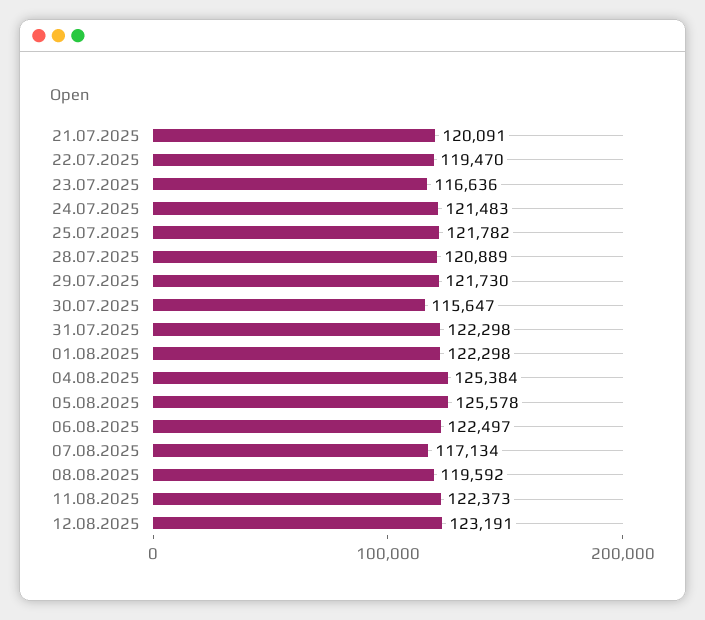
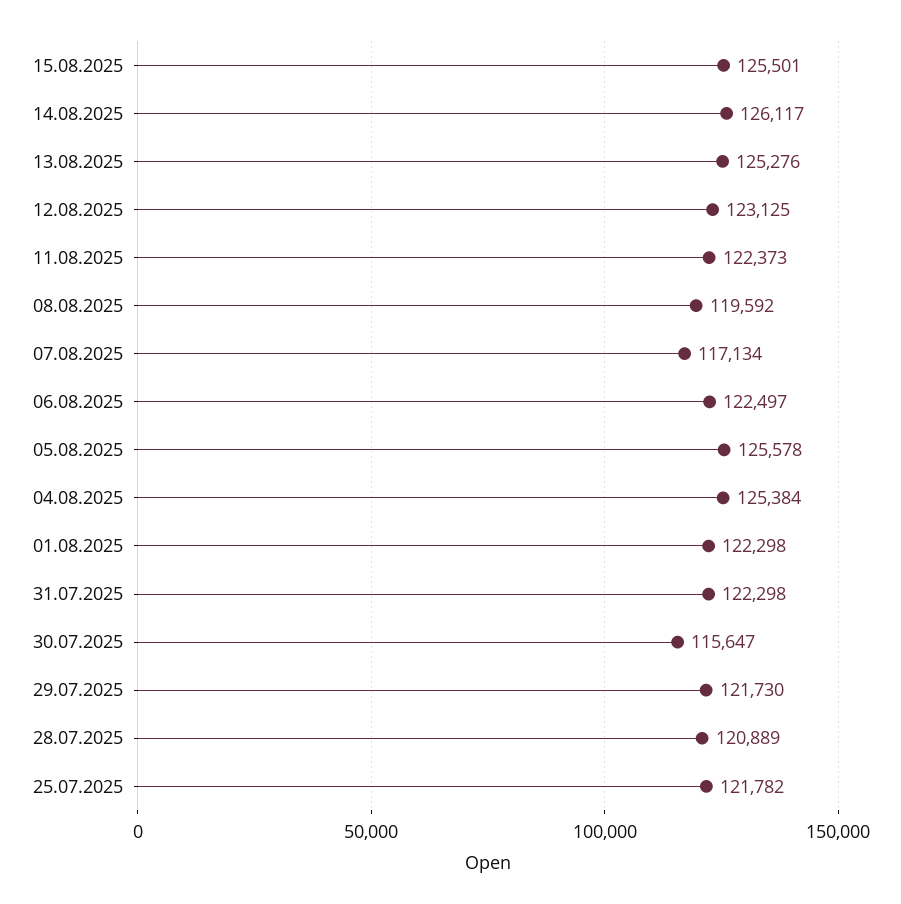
21.07.2025: 120091 -> none
22.07.2025: 119470 -> none
23.07.2025: 116636 -> none
24.07.2025: 121483 -> none
12.08.2025: 123191 -> 123125
15.08.2025: none -> 125501
14.08.2025: none -> 126117
13.08.2025: none -> 125276

